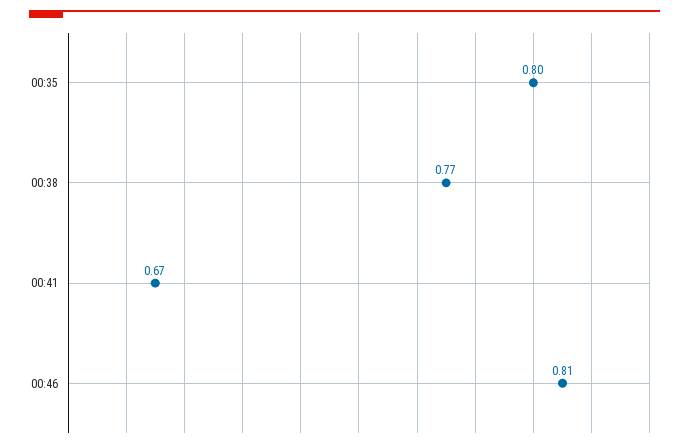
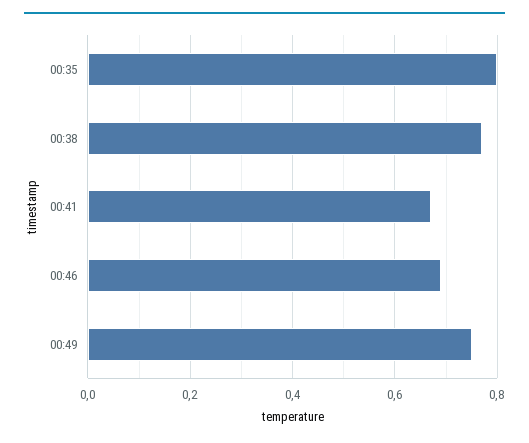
00:46: 0.81 -> 0.7
00:49: none -> 0.75

